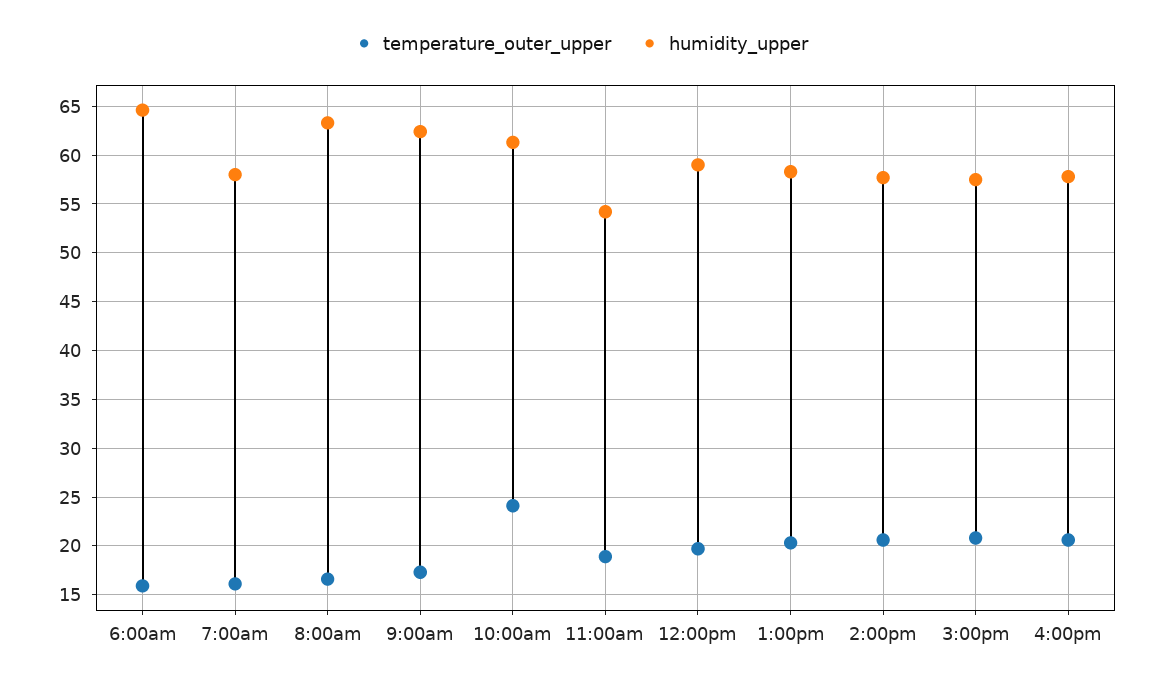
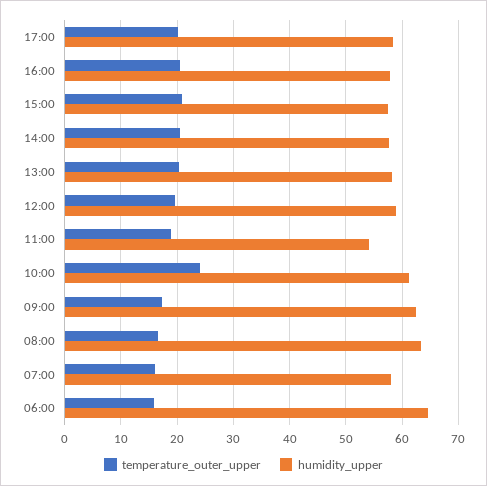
temperature_outer_upper, 17:00: none -> 20
humidity_upper, 17:00: none -> 58

